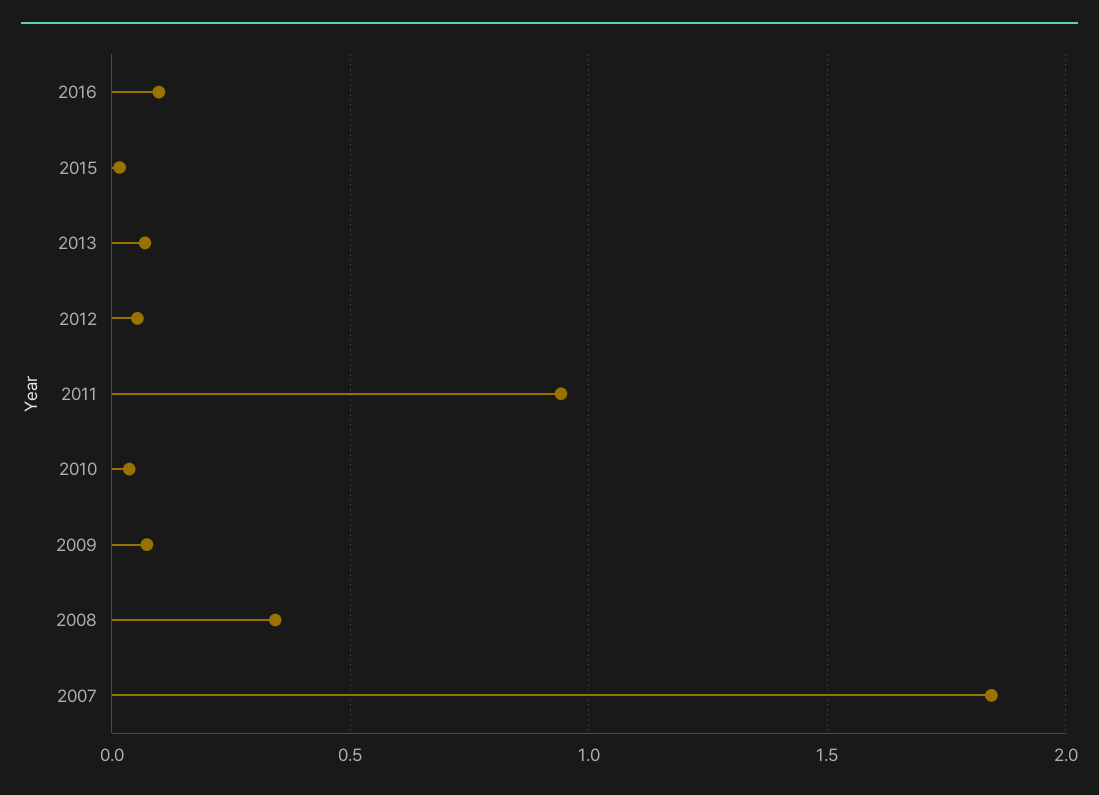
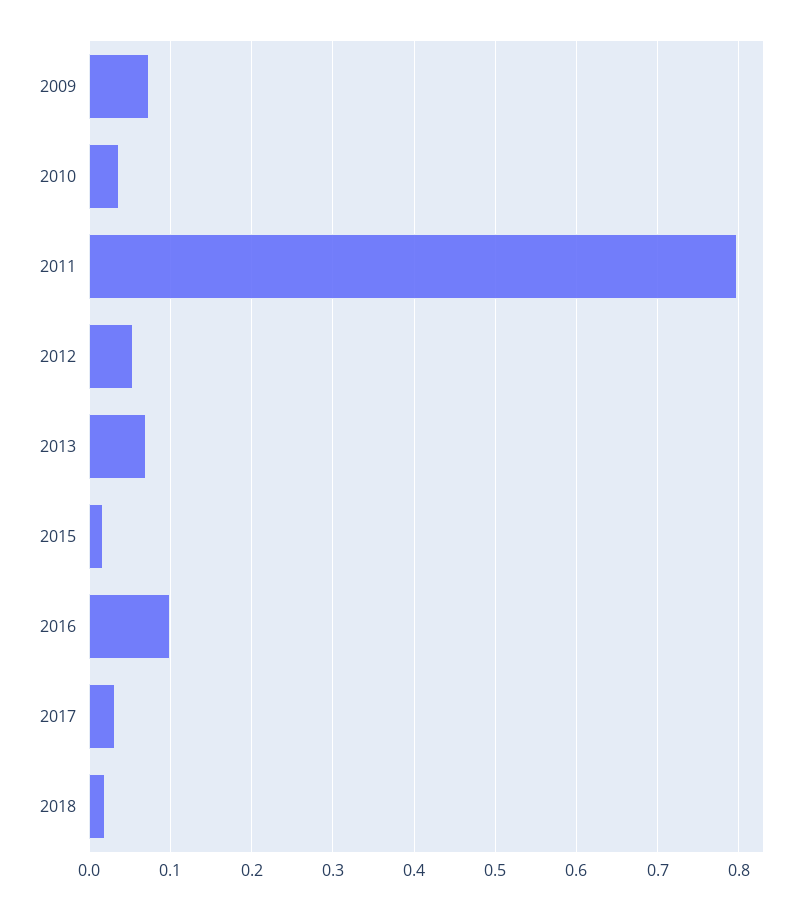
2011: 0.95 -> 0.8
2008: 0.35 -> none
2007: 1.85 -> none
2017: none -> 0.03
2018: none -> 0.02

